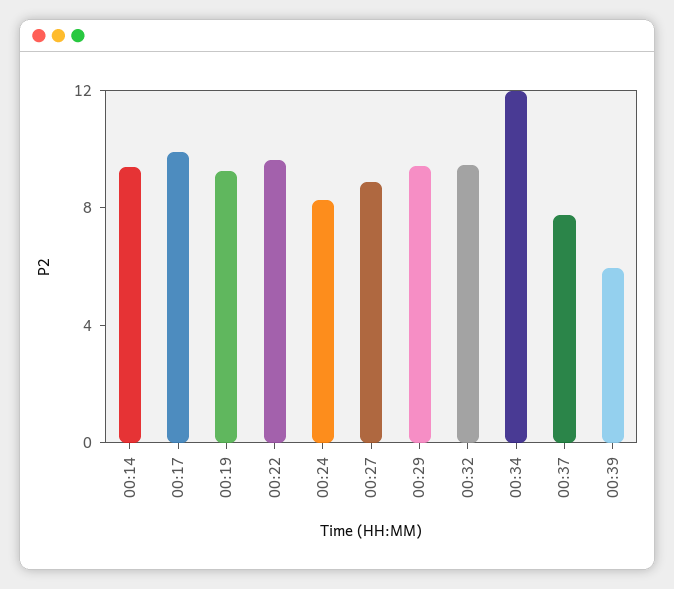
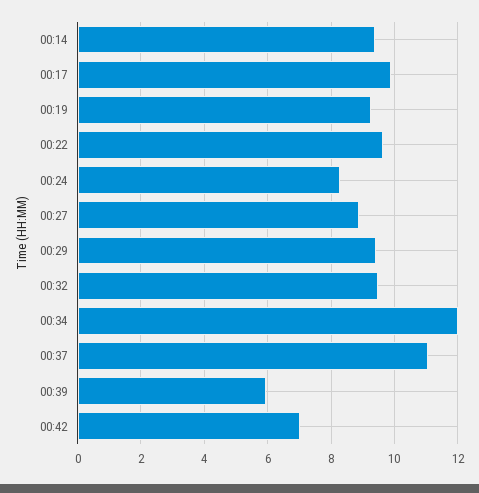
00:37: 8 -> 11
00:42: none -> 7

